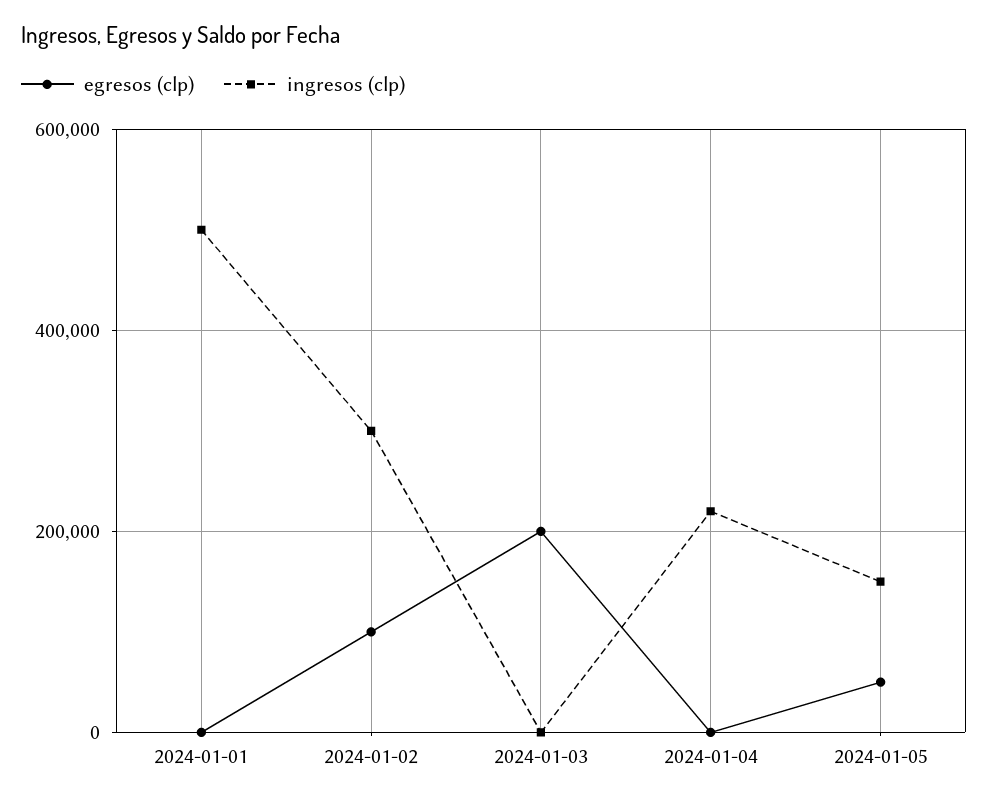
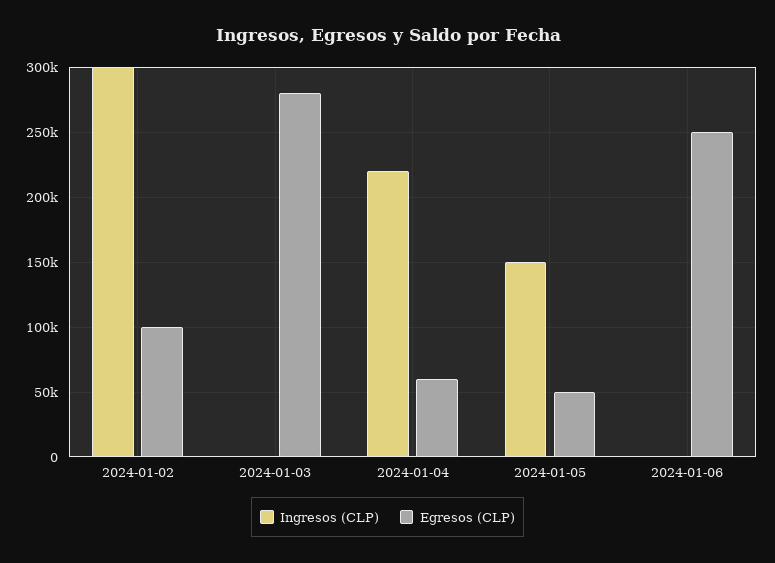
egresos (clp), 2024-01-01: 0 -> none
ingresos (clp), 2024-01-01: 500000 -> none
egresos (clp), 2024-01-03: 200000 -> 280000
egresos (clp), 2024-01-04: 0 -> 60000
ingresos (clp), 2024-01-06: none -> 0
egresos (clp), 2024-01-06: none -> 250000

